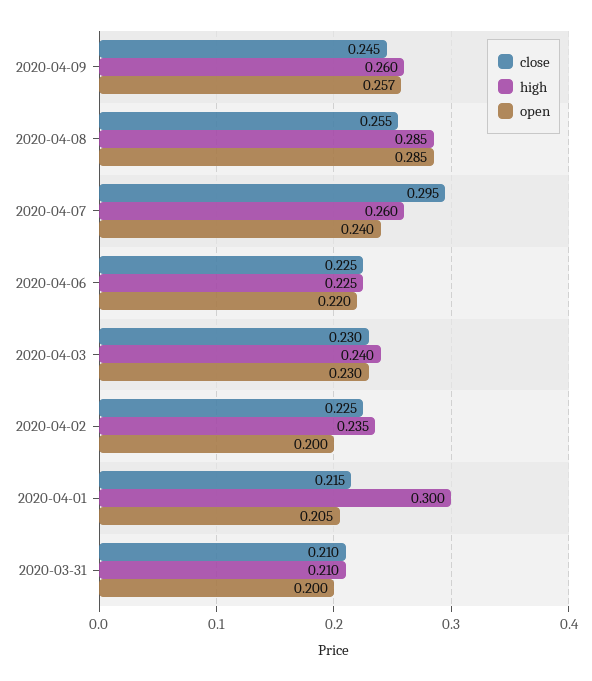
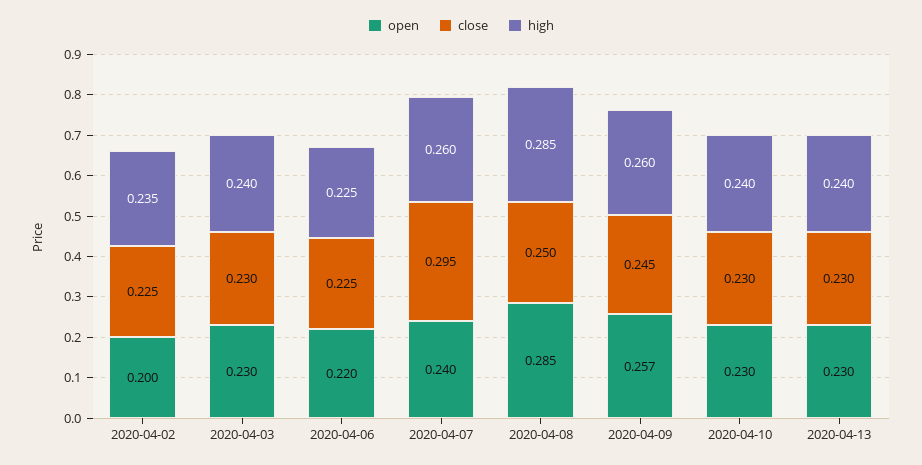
close, 2020-04-08: 0.255 -> 0.25
close, 2020-04-01: 0.215 -> none
high, 2020-04-01: 0.3 -> none
open, 2020-04-01: 0.205 -> none
close, 2020-03-31: 0.21 -> none
high, 2020-03-31: 0.21 -> none
open, 2020-03-31: 0.2 -> none
open, 2020-04-10: none -> 0.23
close, 2020-04-10: none -> 0.23
high, 2020-04-10: none -> 0.24
open, 2020-04-13: none -> 0.23
close, 2020-04-13: none -> 0.23
high, 2020-04-13: none -> 0.24

